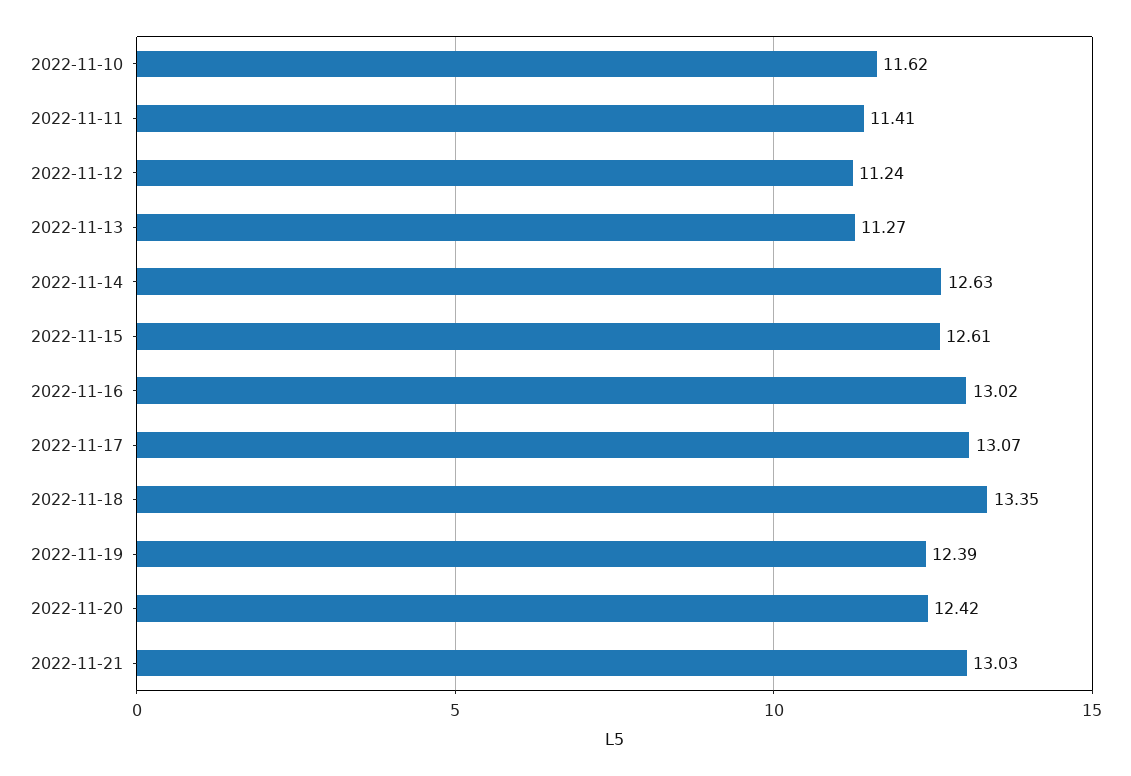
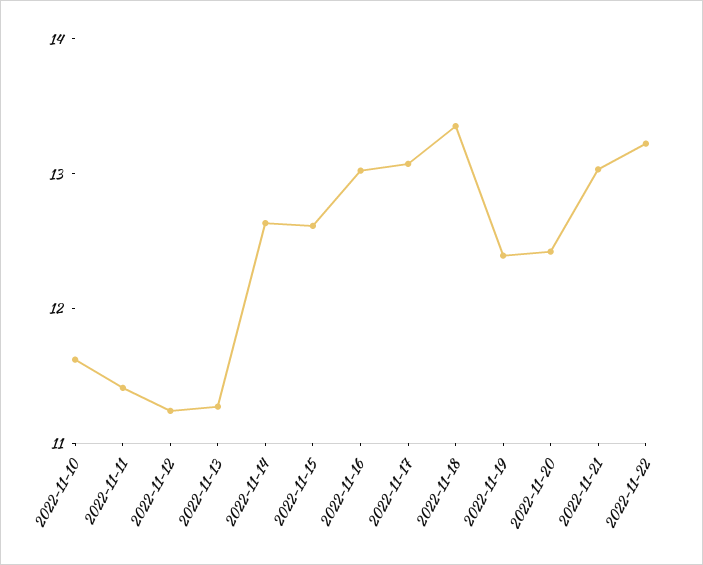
2022-11-22: none -> 13.2

